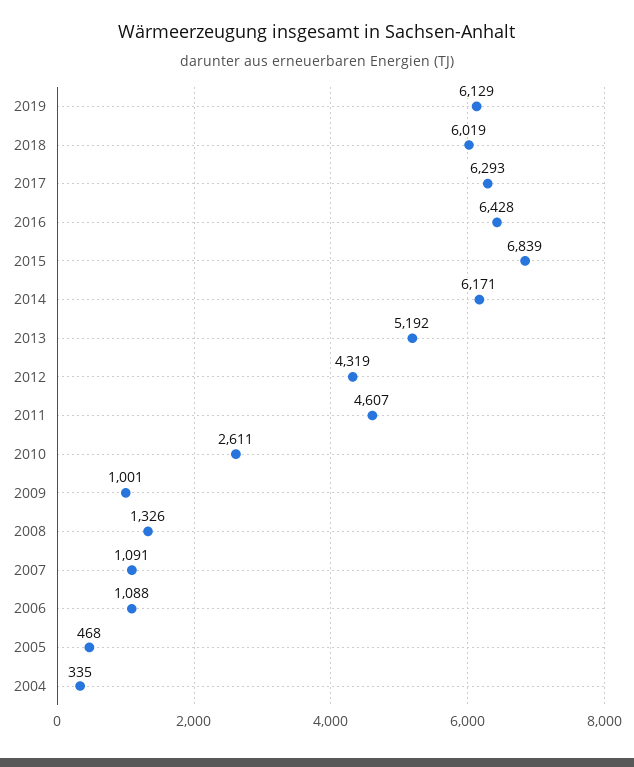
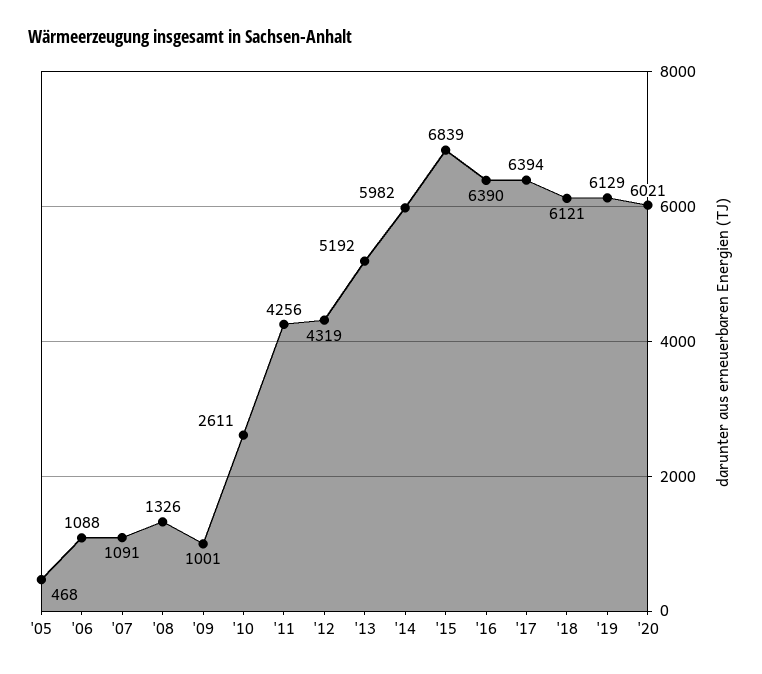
2018: 6019 -> 6121
2017: 6293 -> 6394
2016: 6428 -> 6390
2014: 6171 -> 5982
2011: 4607 -> 4256
2004: 335 -> none
'20: none -> 6021

